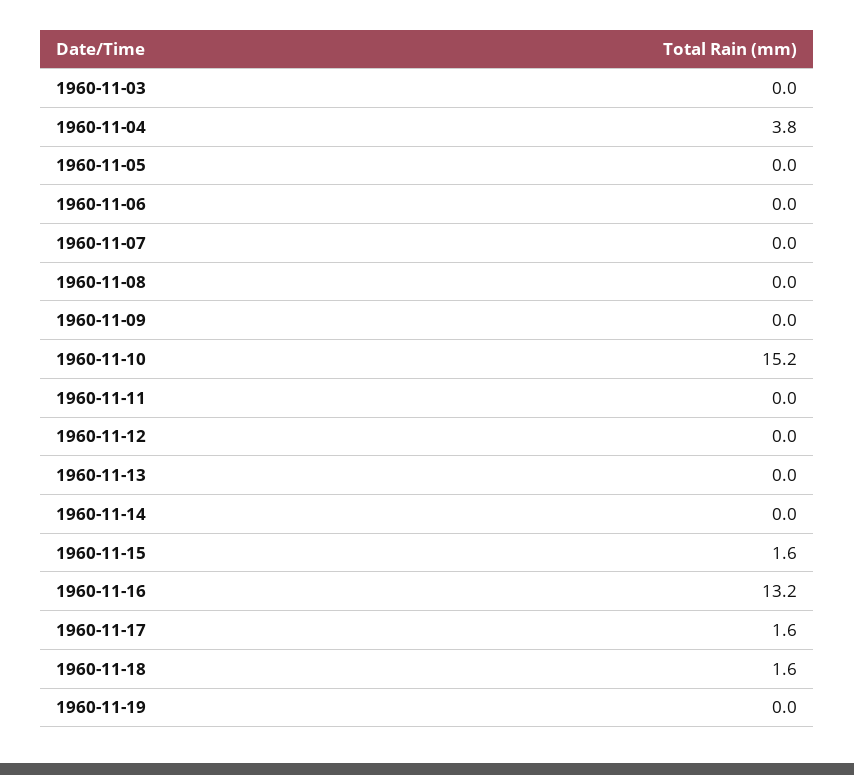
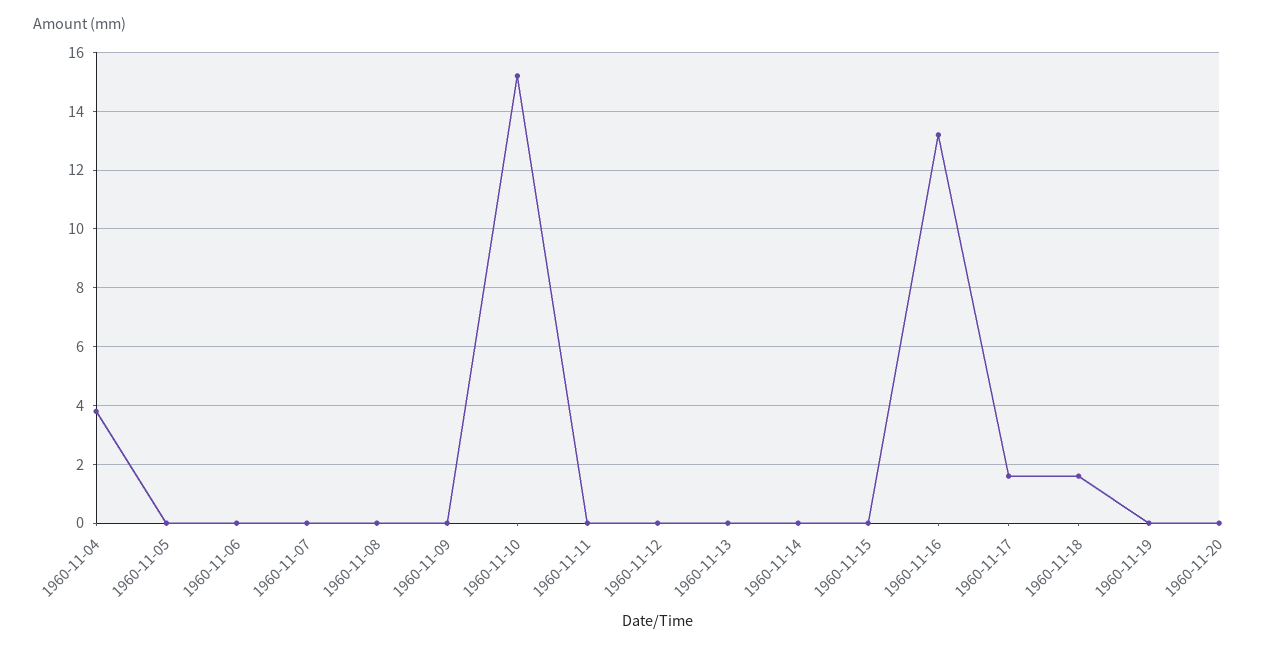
1960-11-03: 0 -> none
1960-11-15: 1.6 -> 0
1960-11-20: none -> 0

